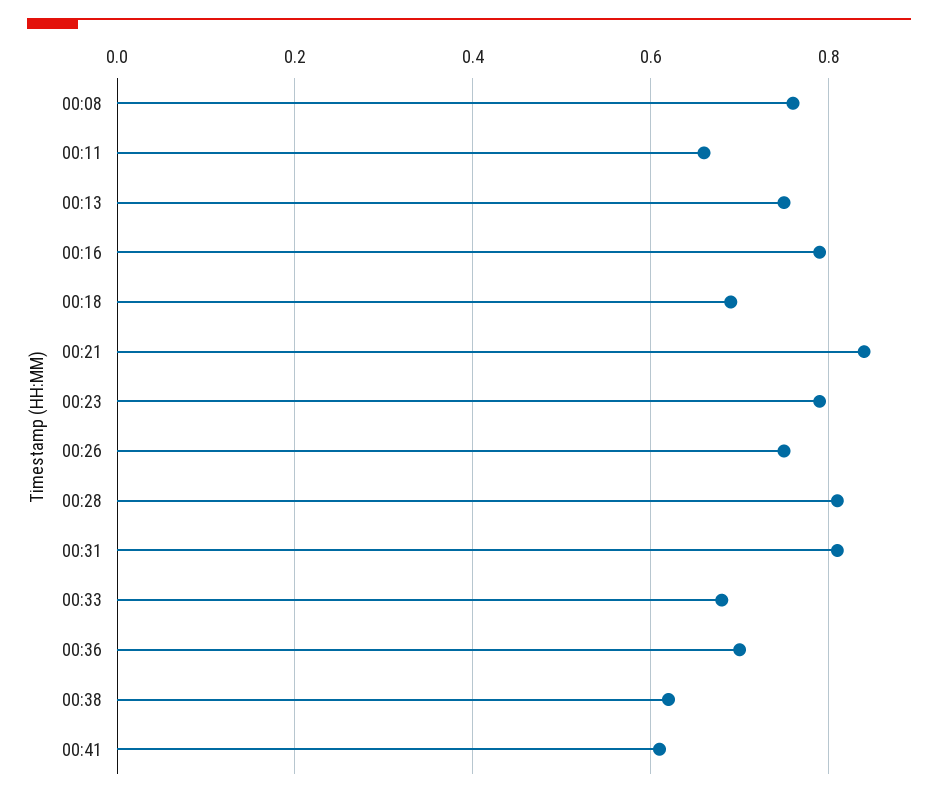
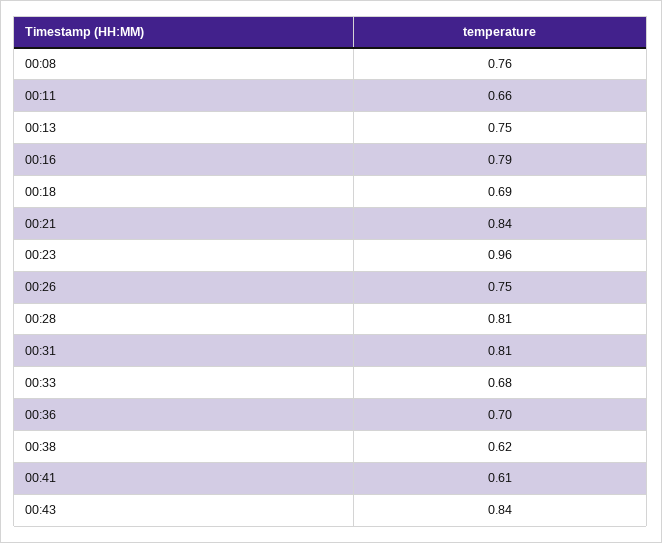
00:23: 0.8 -> 0.96
00:43: none -> 0.84

